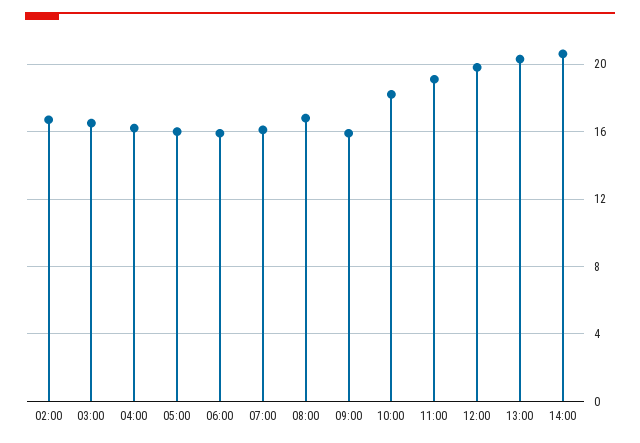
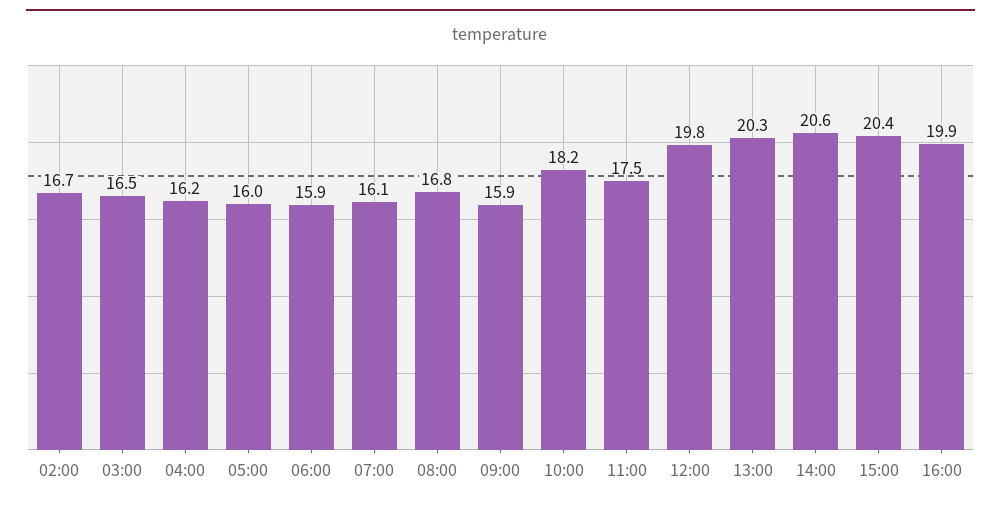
11:00: 19 -> 17.5
15:00: none -> 20.4
16:00: none -> 19.9

